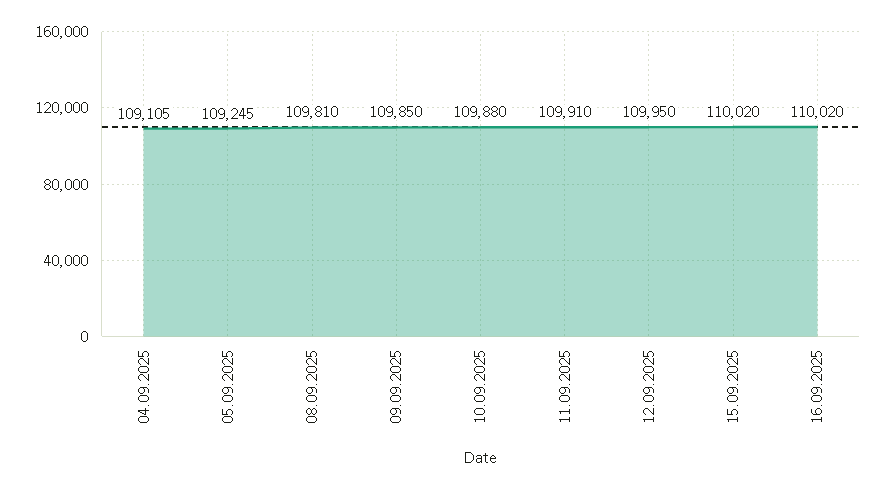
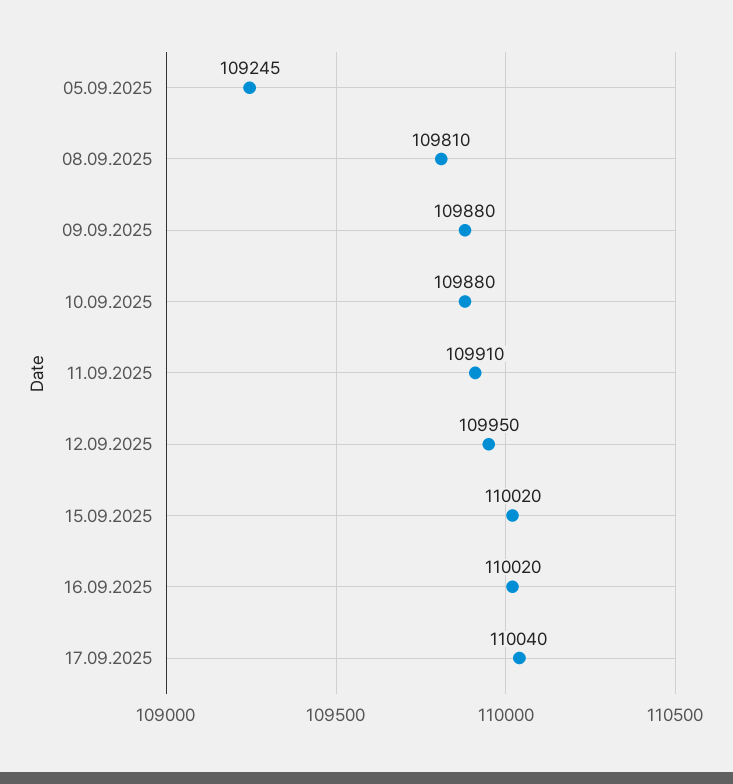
04.09.2025: 109105 -> none
09.09.2025: 109850 -> 109880
17.09.2025: none -> 110040

